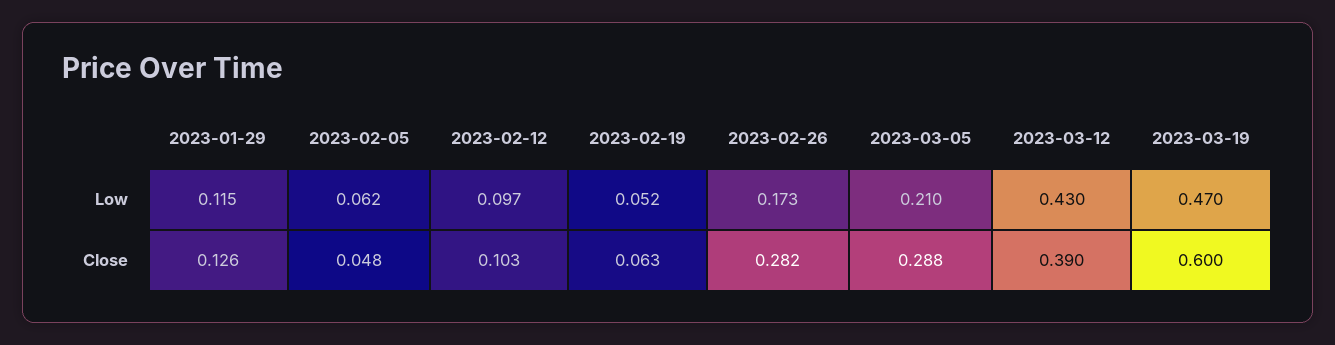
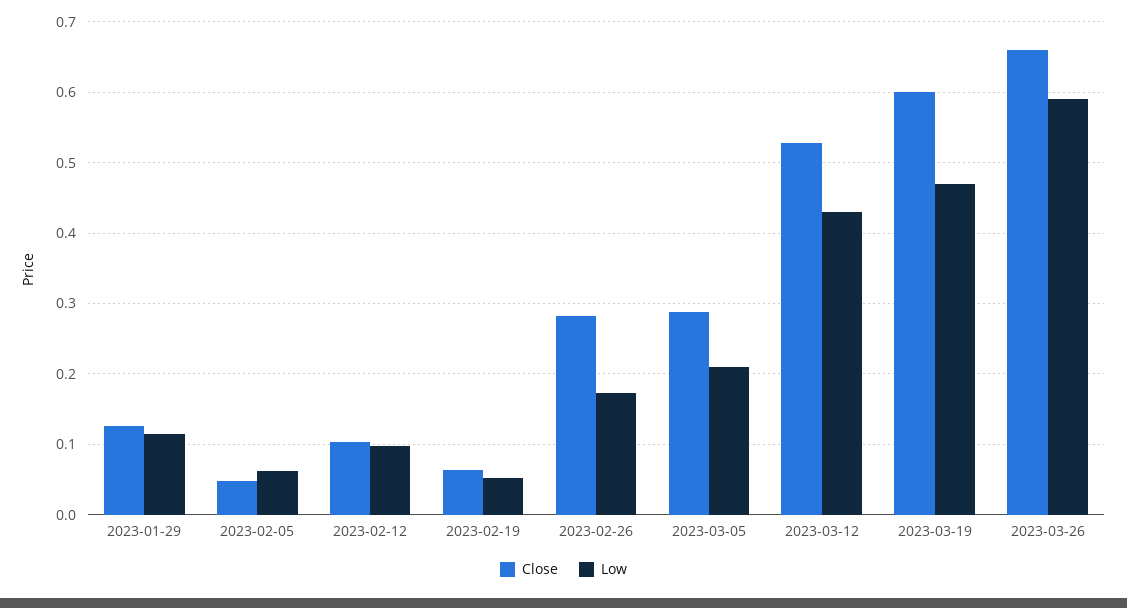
Close, 2023-03-12: 0.39 -> 0.53
Close, 2023-03-26: none -> 0.66
Low, 2023-03-26: none -> 0.59

